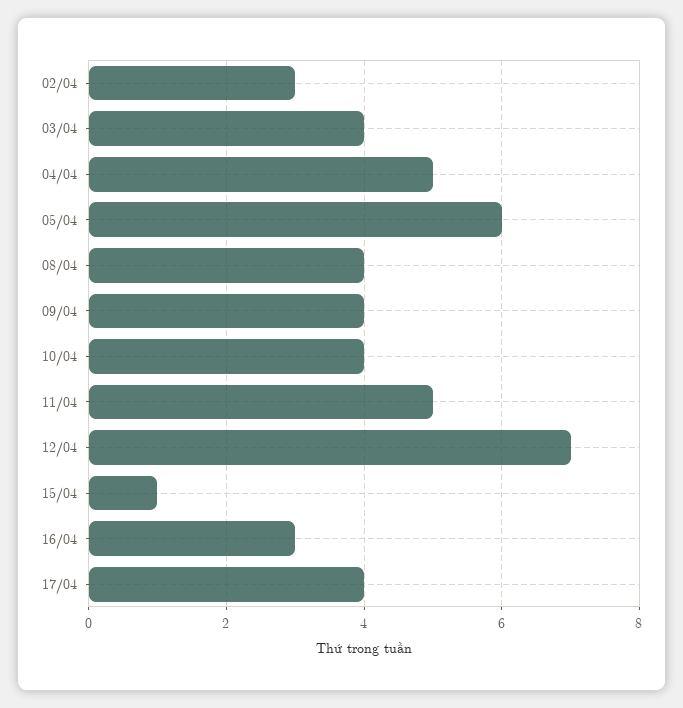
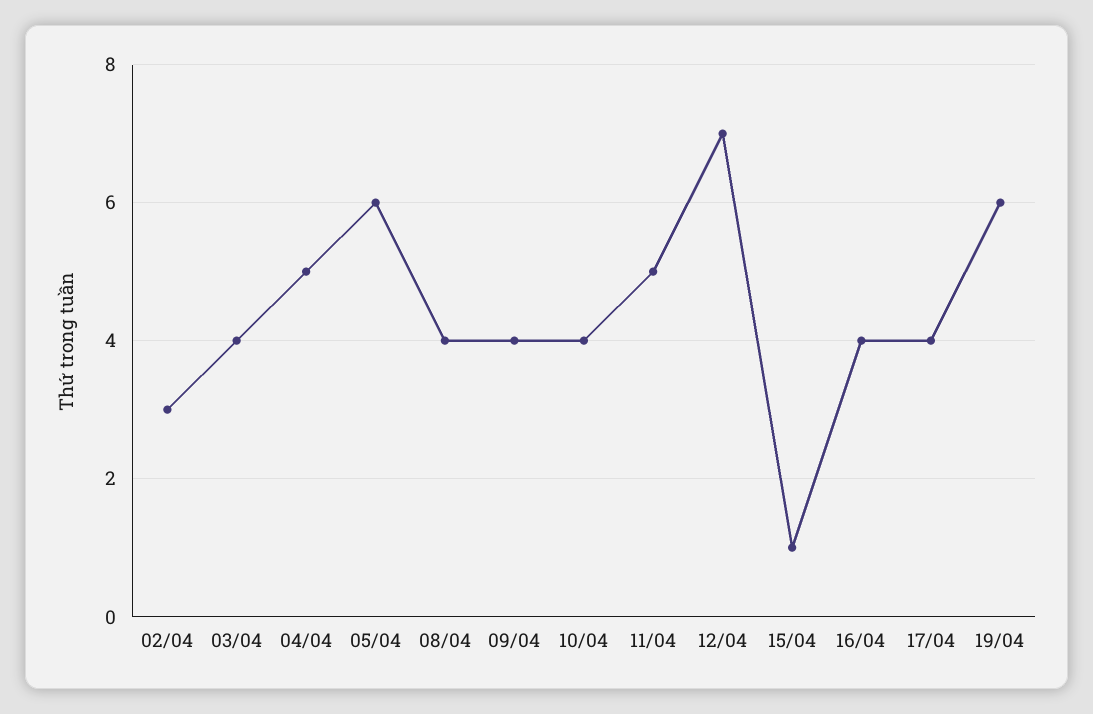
16/04: 3 -> 4
19/04: none -> 6

